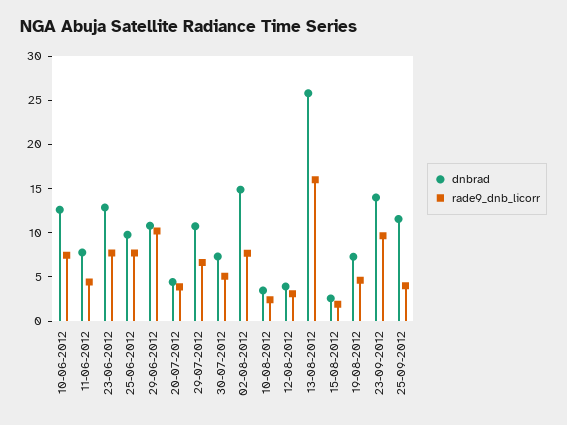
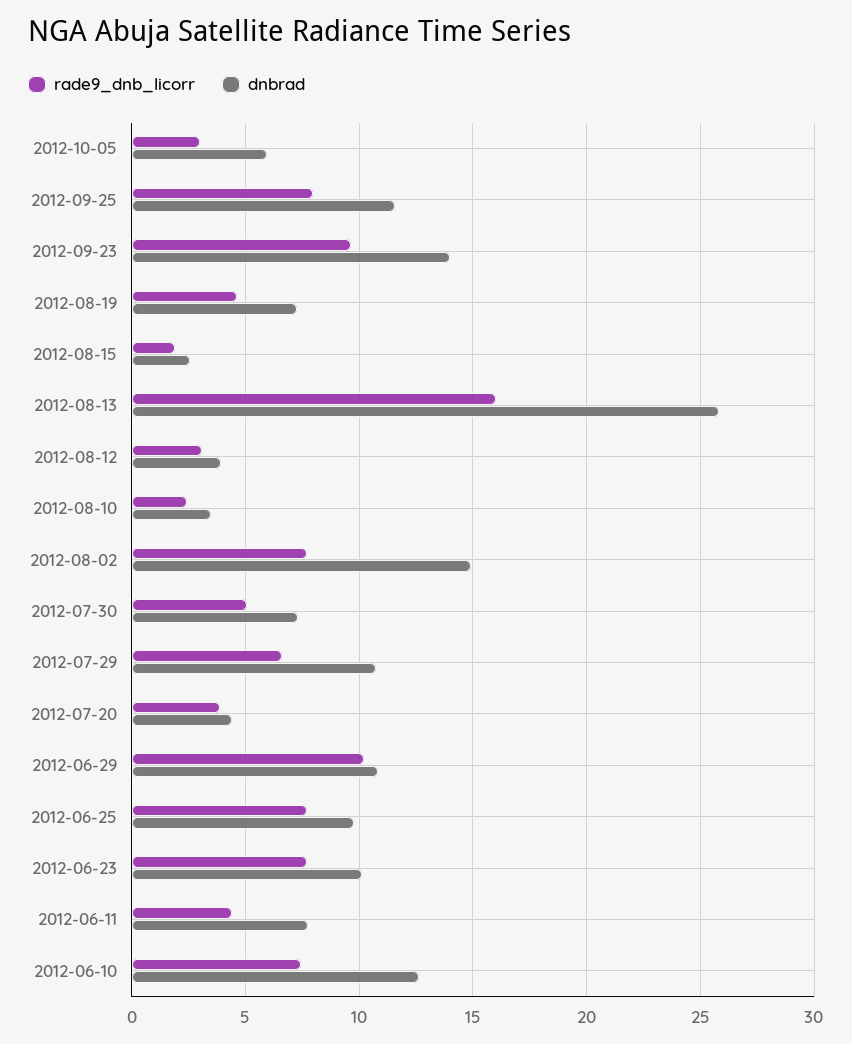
dnbrad, 23-06-2012: 13 -> 10
rade9_dnb_licorr, 25-09-2012: 4 -> 8
rade9_dnb_licorr, 2012-10-05: none -> 3
dnbrad, 2012-10-05: none -> 6

